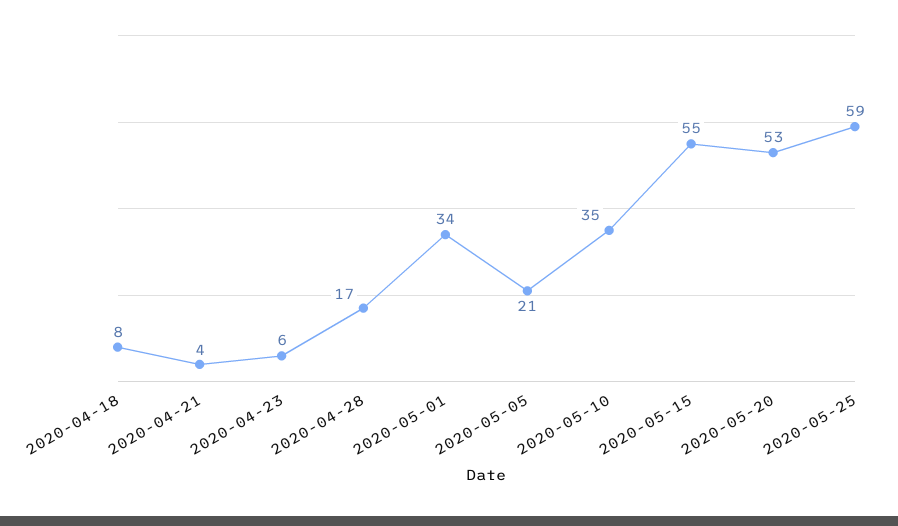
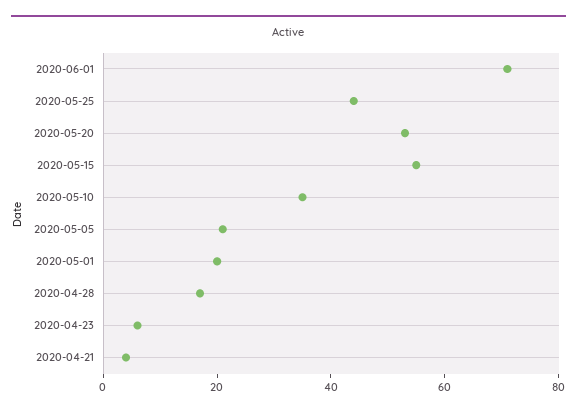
2020-04-18: 8 -> none
2020-05-01: 34 -> 20
2020-05-25: 59 -> 45
2020-06-01: none -> 70

